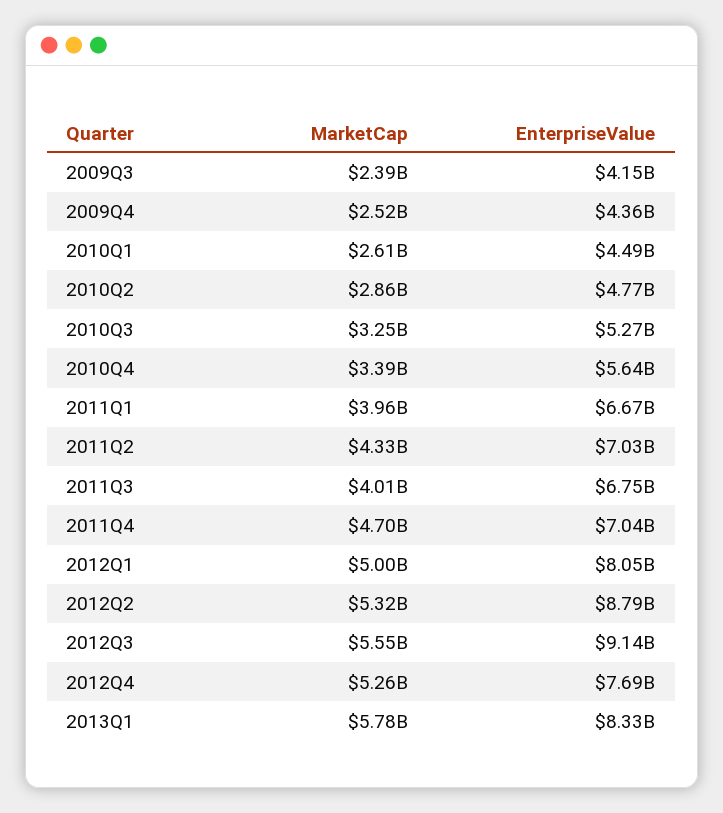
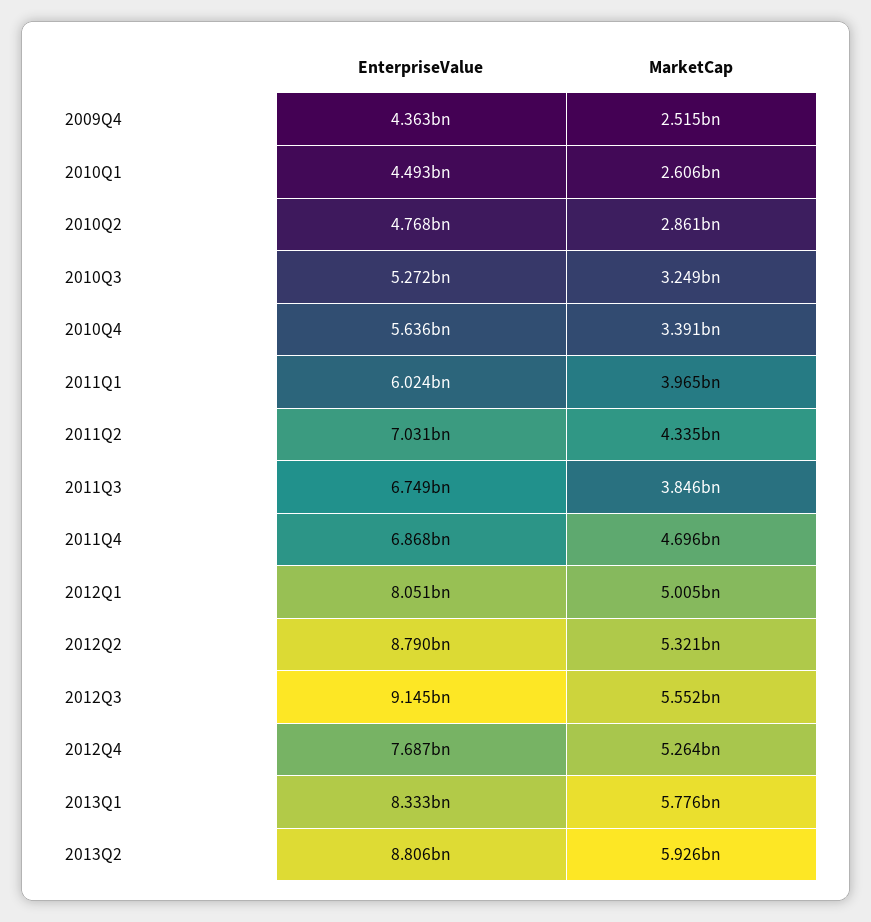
MarketCap, 2009Q3: 2390000000 -> none
EnterpriseValue, 2009Q3: 4150000000 -> none
EnterpriseValue, 2011Q1: 6670000000 -> 6024000000
MarketCap, 2011Q3: 4010000000 -> 3846000000
EnterpriseValue, 2011Q4: 7040000000 -> 6868000000
EnterpriseValue, 2013Q2: none -> 8806000000
MarketCap, 2013Q2: none -> 5926000000

